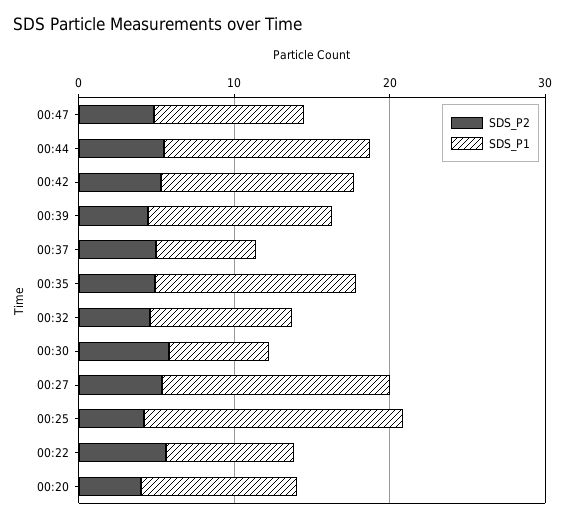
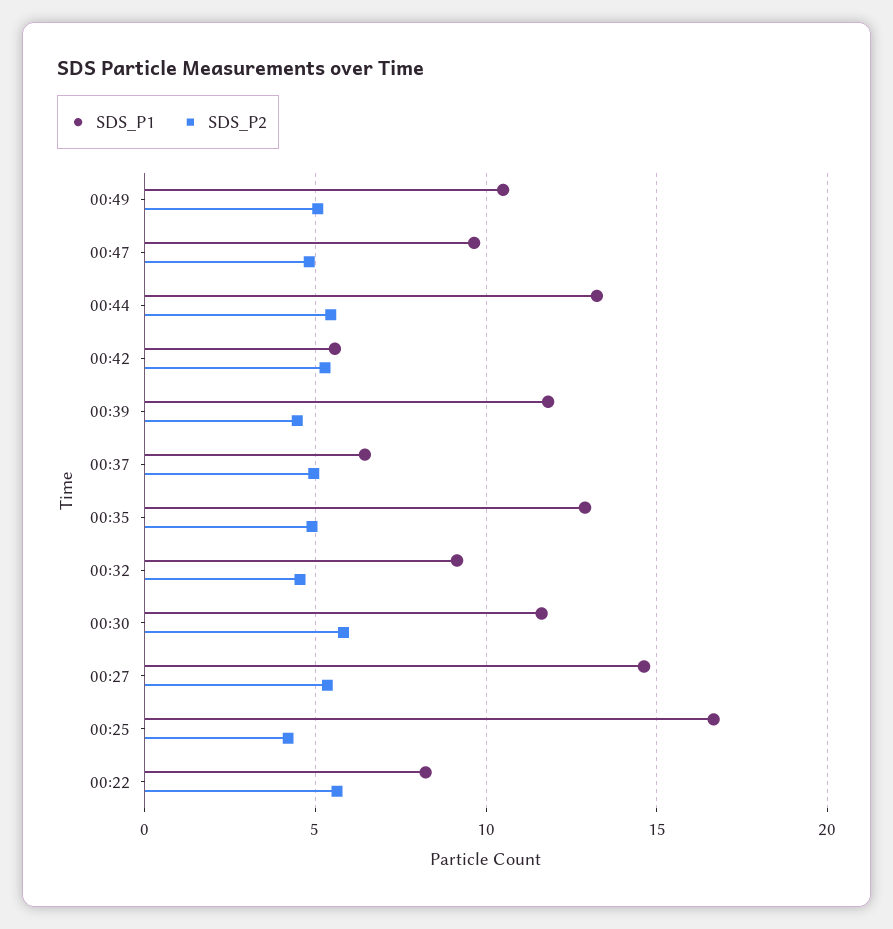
SDS_P1, 00:42: 12 -> 5.5
SDS_P1, 00:30: 6 -> 11.5
SDS_P2, 00:20: 4 -> none
SDS_P1, 00:20: 10 -> none
SDS_P1, 00:49: none -> 10.5
SDS_P2, 00:49: none -> 5

